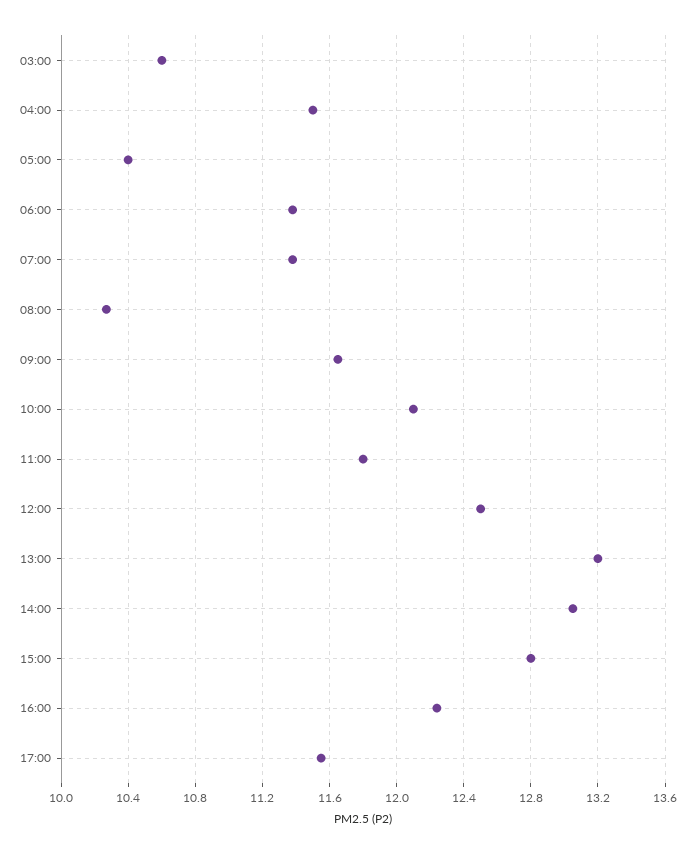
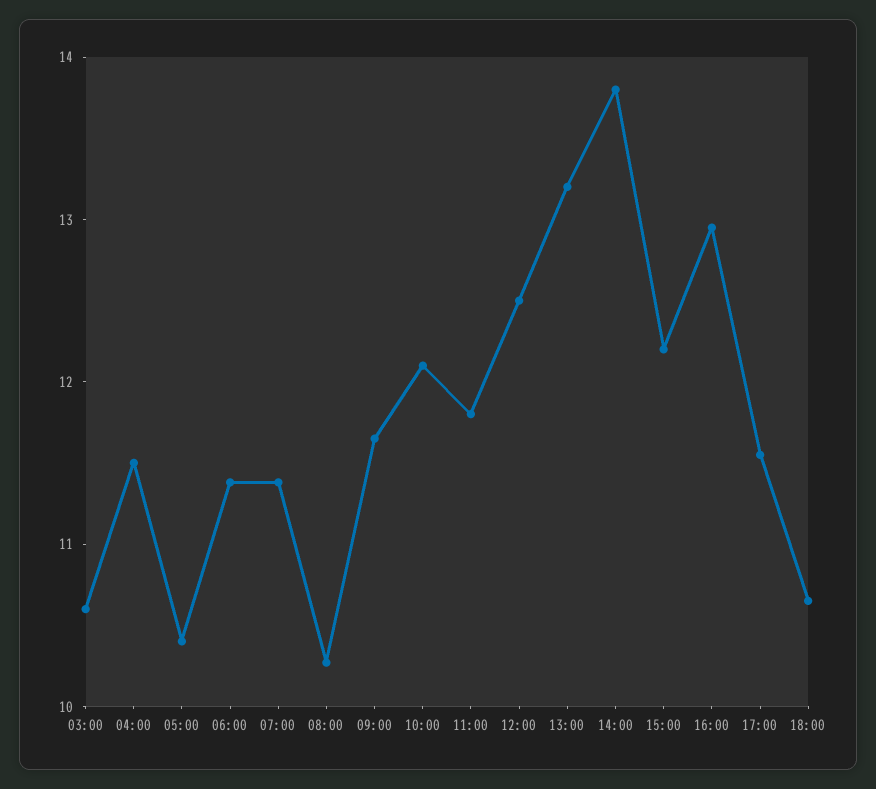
14:00: 13.05 -> 13.8
15:00: 12.8 -> 12.2
16:00: 12.25 -> 13
18:00: none -> 10.6

